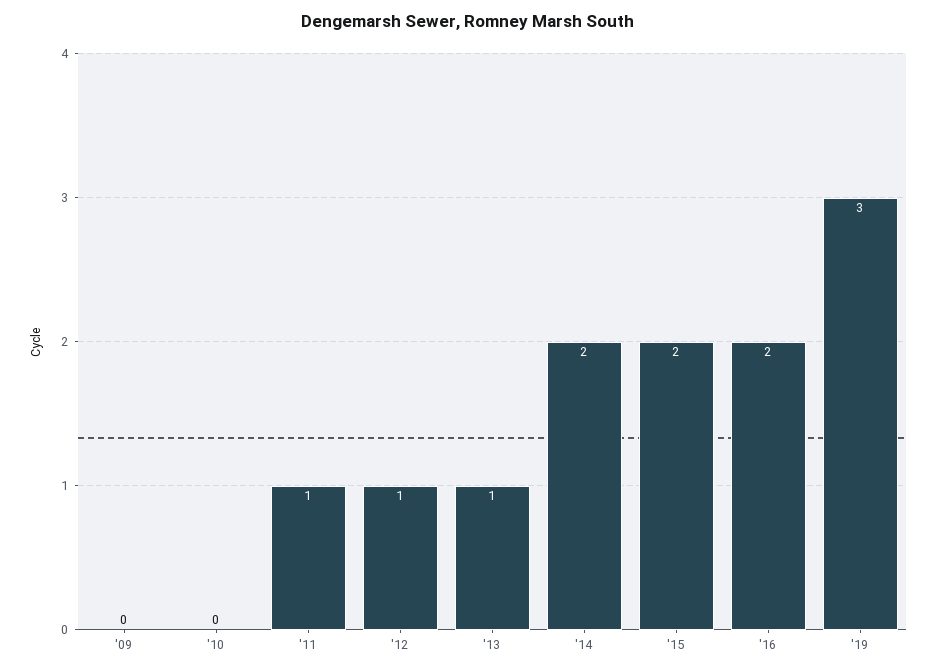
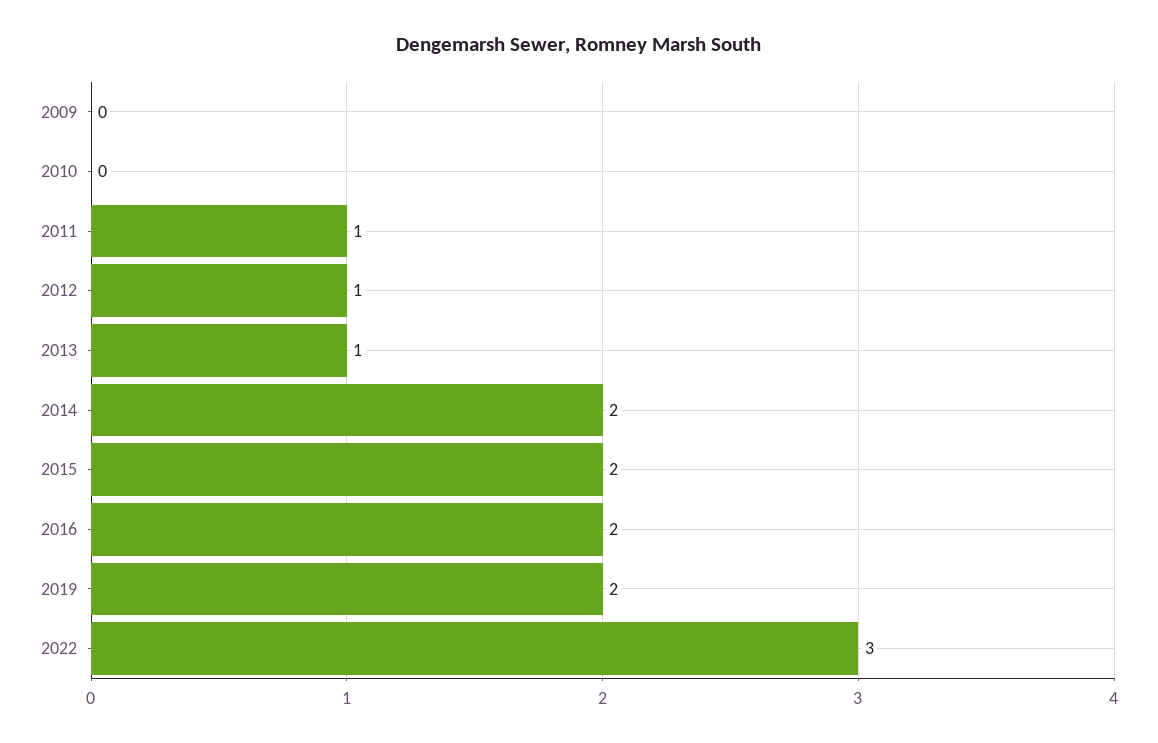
'19: 3 -> 2
2022: none -> 3

